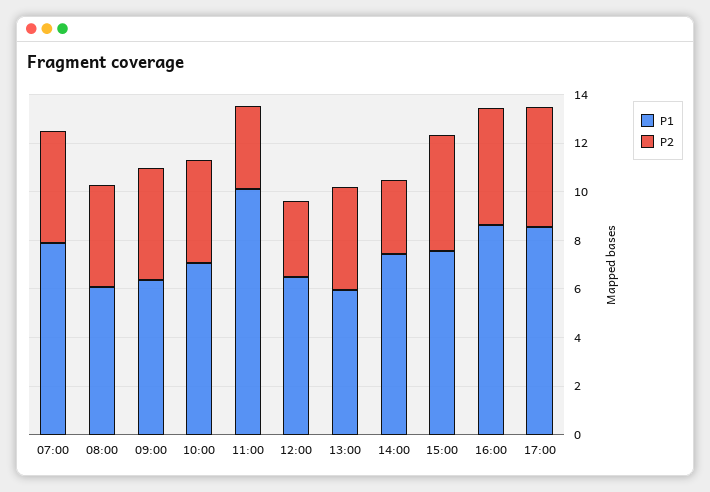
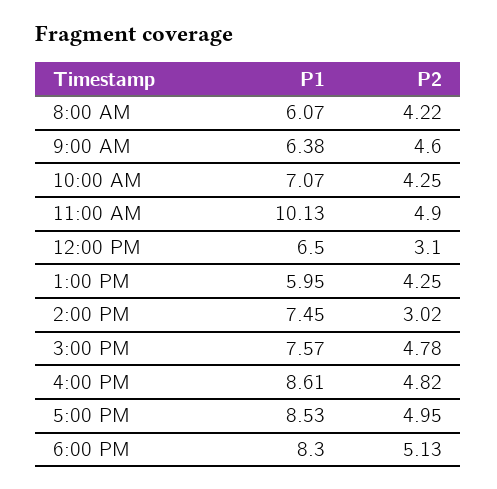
P1, 07:00: 8 -> none
P2, 07:00: 4.5 -> none
P2, 11:00: 3.5 -> 4.9
P1, 6:00 PM: none -> 8.3
P2, 6:00 PM: none -> 5.13

